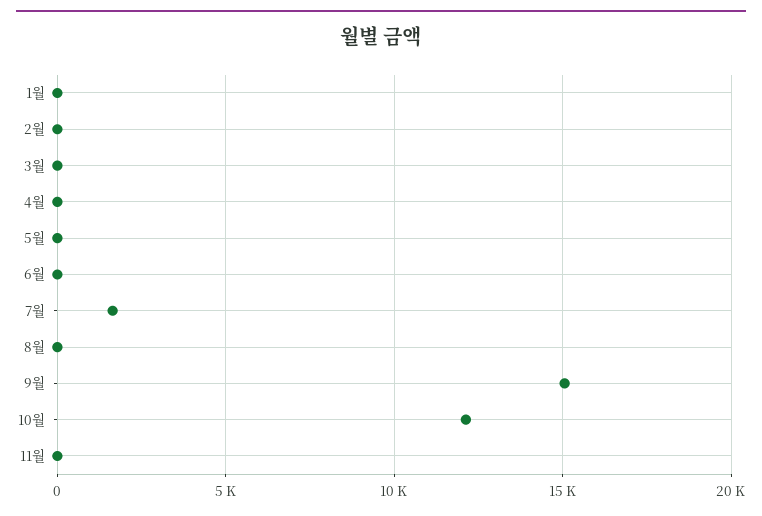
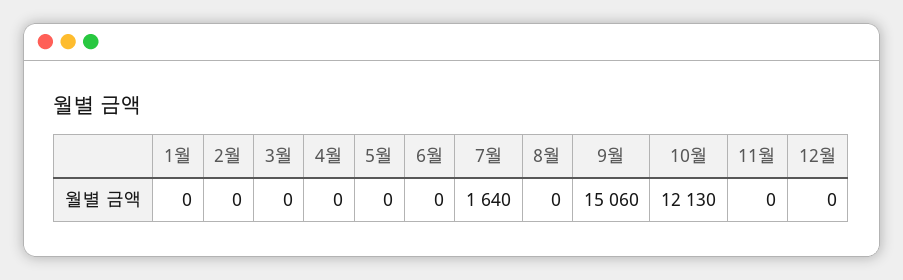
12월: none -> 0

